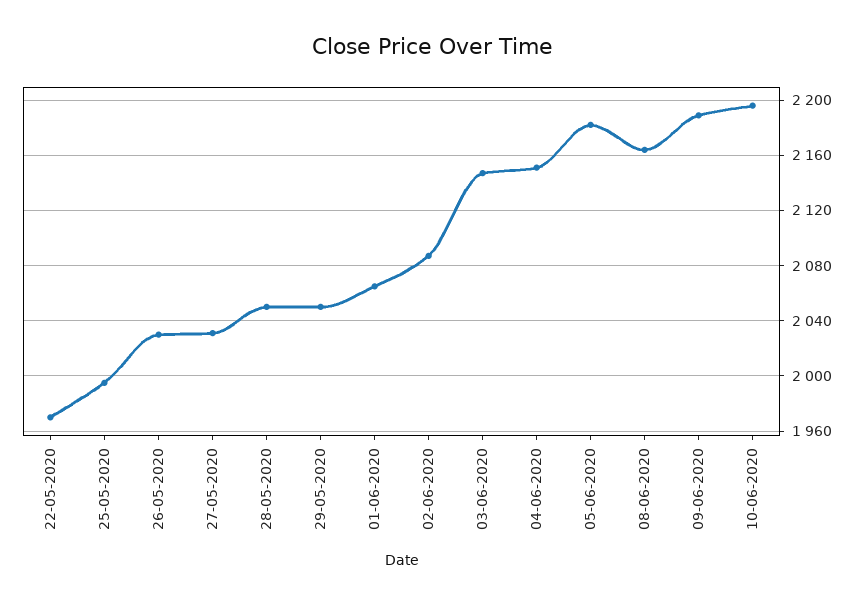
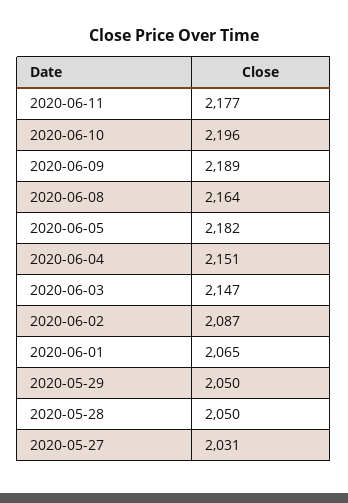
22-05-2020: 1970 -> none
25-05-2020: 1995 -> none
26-05-2020: 2030 -> none
2020-06-11: none -> 2177

